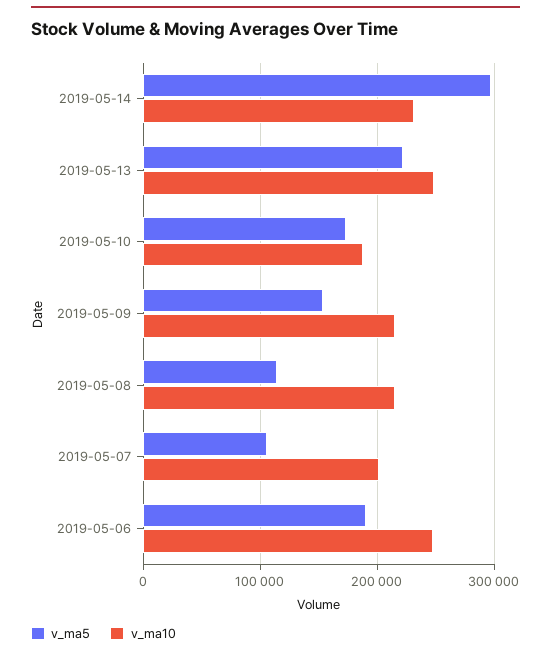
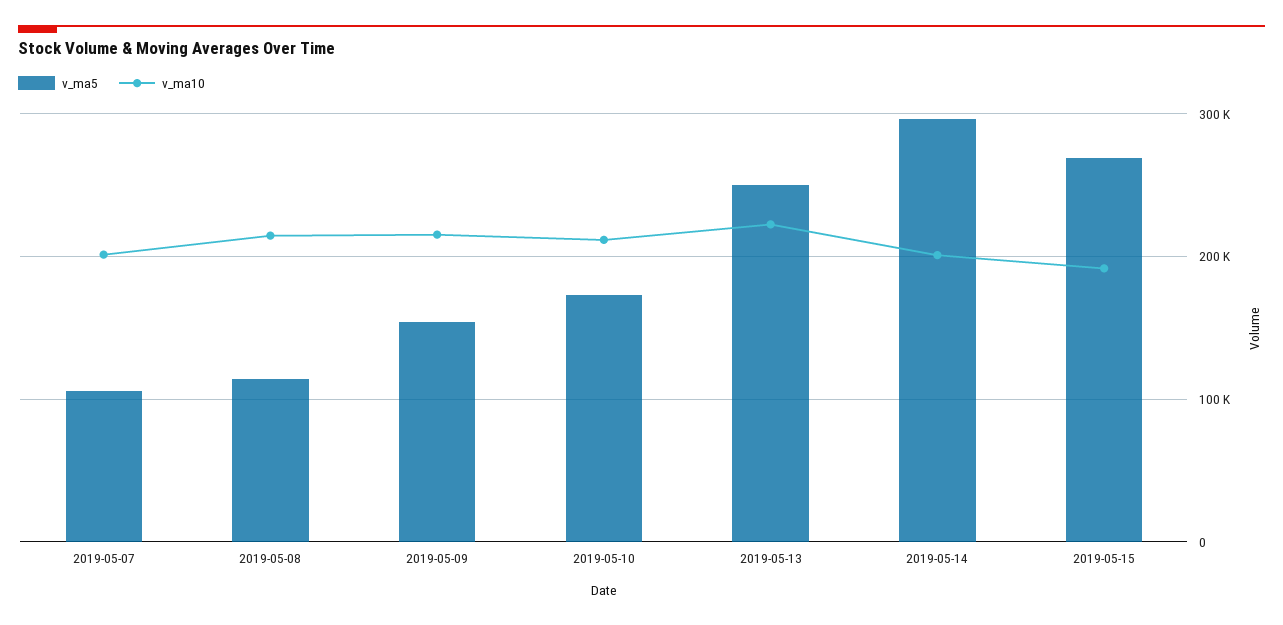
v_ma10, 2019-05-14: 230000 -> 200000
v_ma5, 2019-05-13: 220000 -> 250000
v_ma10, 2019-05-13: 250000 -> 220000
v_ma10, 2019-05-10: 190000 -> 210000
v_ma5, 2019-05-06: 190000 -> none
v_ma10, 2019-05-06: 250000 -> none
v_ma5, 2019-05-15: none -> 270000
v_ma10, 2019-05-15: none -> 190000

